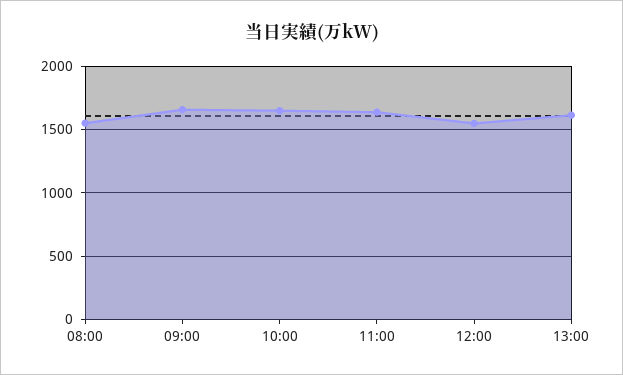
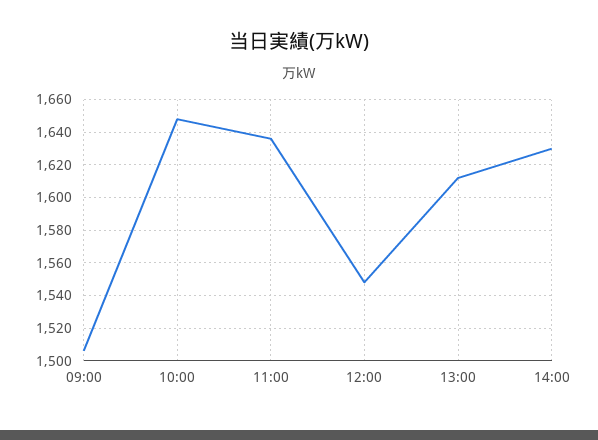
08:00: 1550 -> none
09:00: 1650 -> 1505
14:00: none -> 1630

